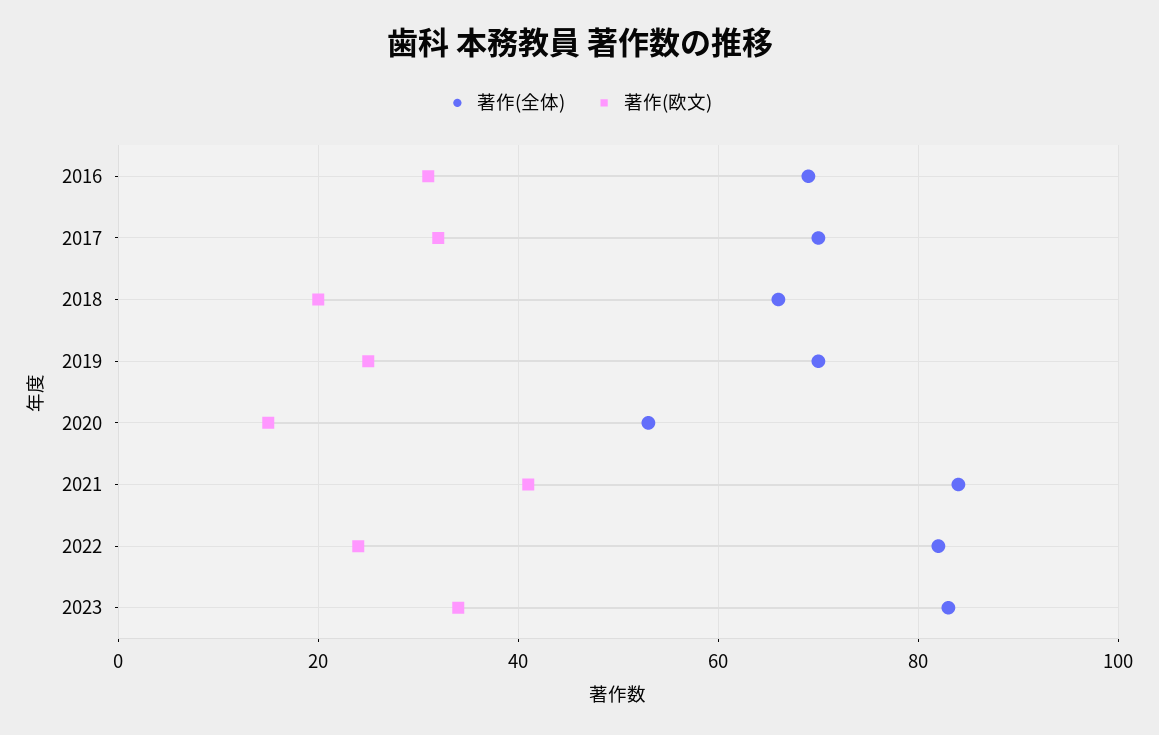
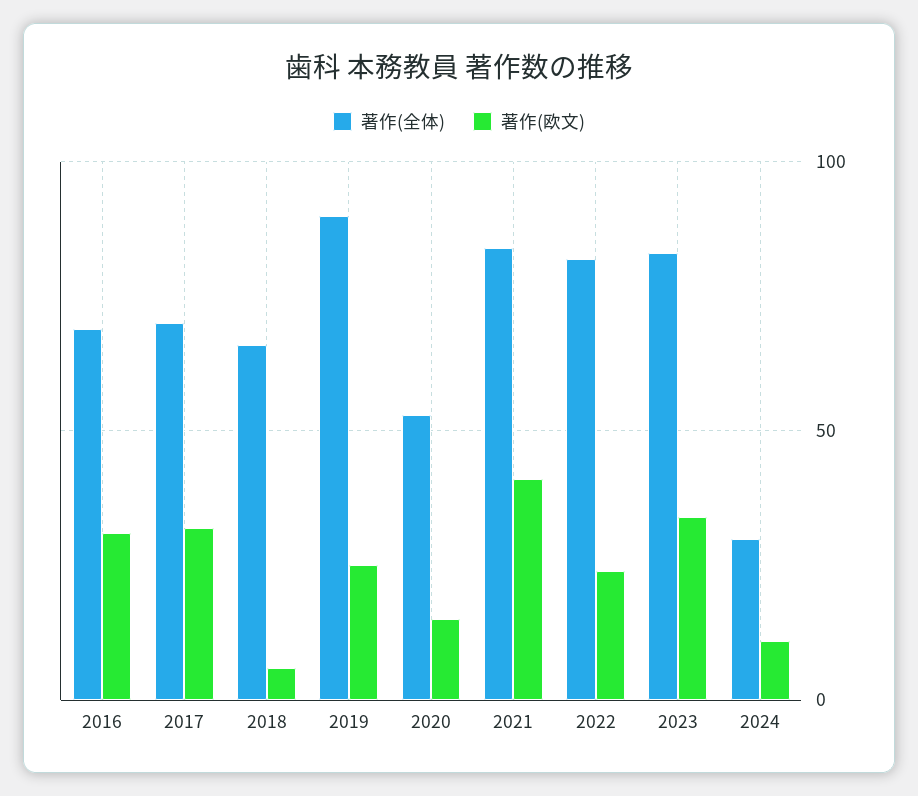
著作(欧文), 2018: 20 -> 5
著作(全体), 2019: 70 -> 90
著作(全体), 2024: none -> 30
著作(欧文), 2024: none -> 10

